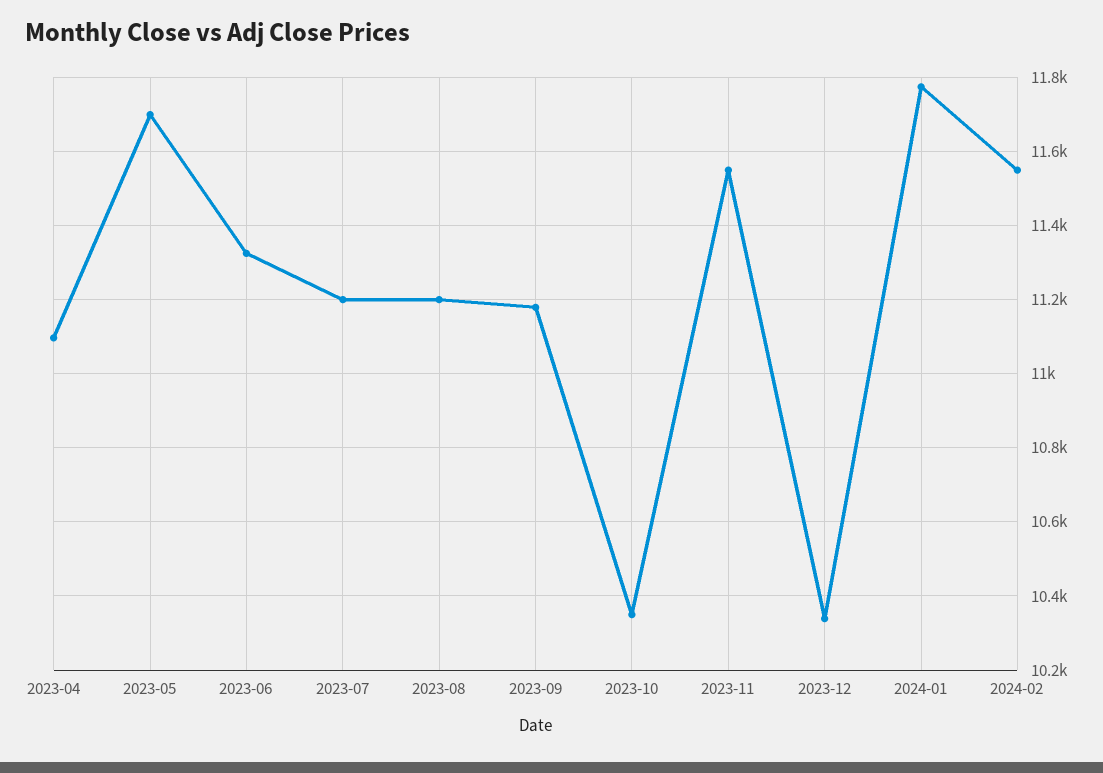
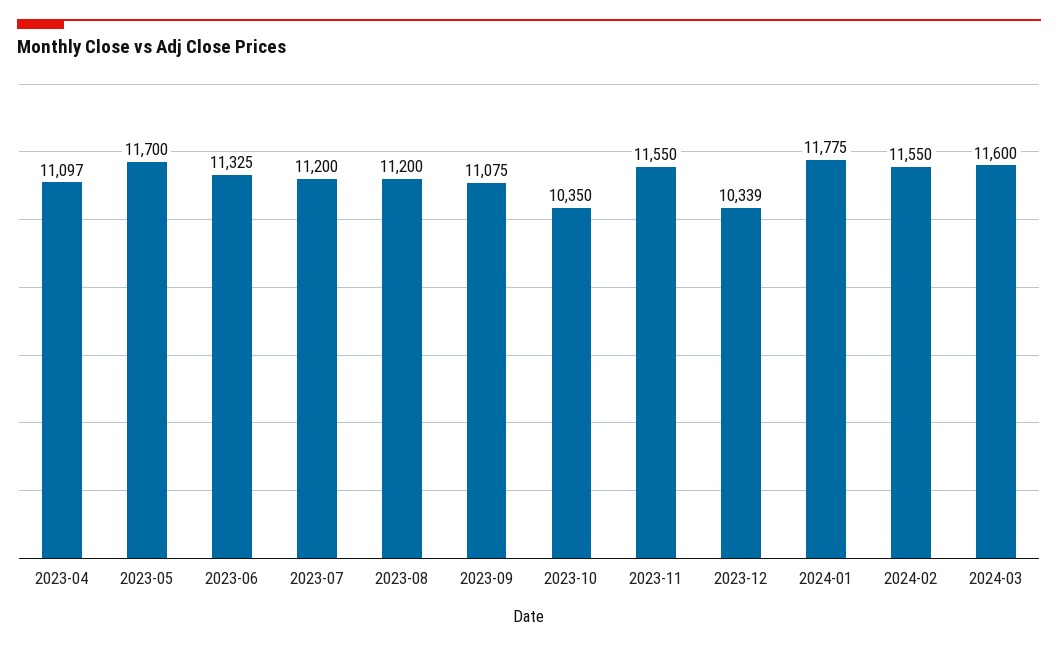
2023-09: 11180 -> 11075
2024-03: none -> 11600

